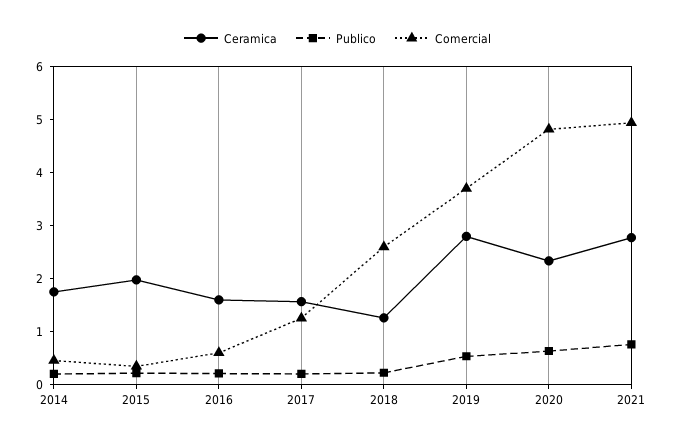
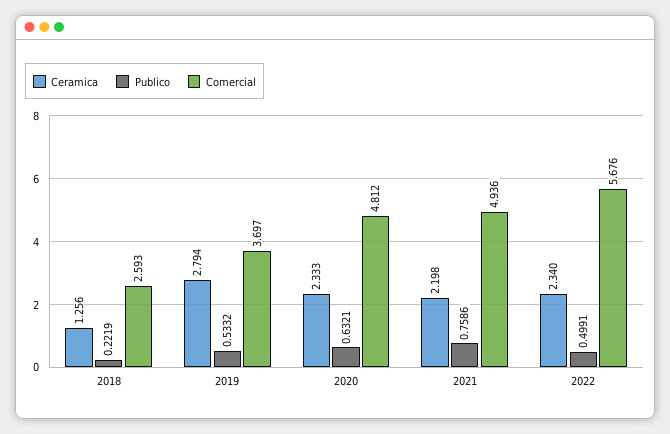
Ceramica, 2014: 1.8 -> none
Publico, 2014: 0.2 -> none
Comercial, 2014: 0.4 -> none
Ceramica, 2015: 2 -> none
Publico, 2015: 0.2 -> none
Comercial, 2015: 0.4 -> none
Ceramica, 2016: 1.6 -> none
Publico, 2016: 0.2 -> none
Comercial, 2016: 0.6 -> none
Ceramica, 2017: 1.6 -> none
Publico, 2017: 0.2 -> none
Comercial, 2017: 1.2 -> none
Ceramica, 2021: 2.8 -> 2.198
Ceramica, 2022: none -> 2.34
Publico, 2022: none -> 0.4991
Comercial, 2022: none -> 5.676

